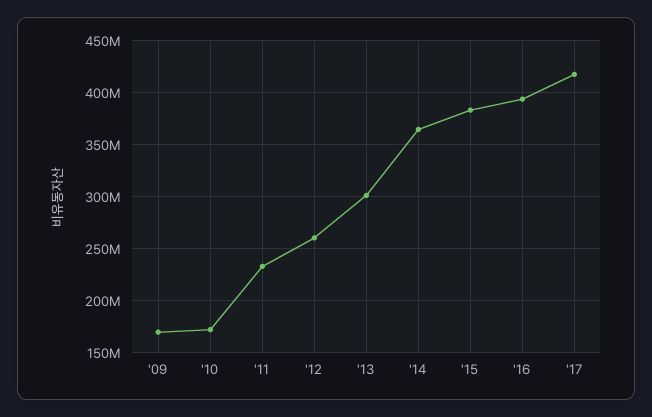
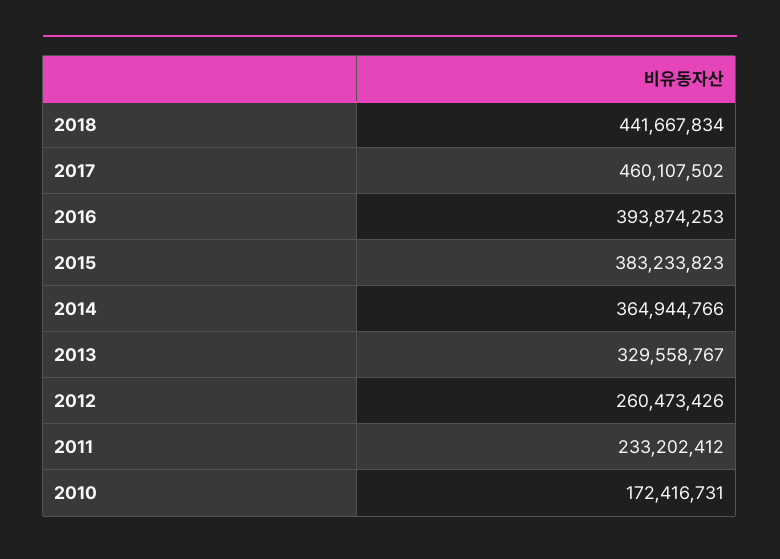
'09: 170000000 -> none
'13: 300000000 -> 329558767
'17: 420000000 -> 460107502
2018: none -> 441667834

